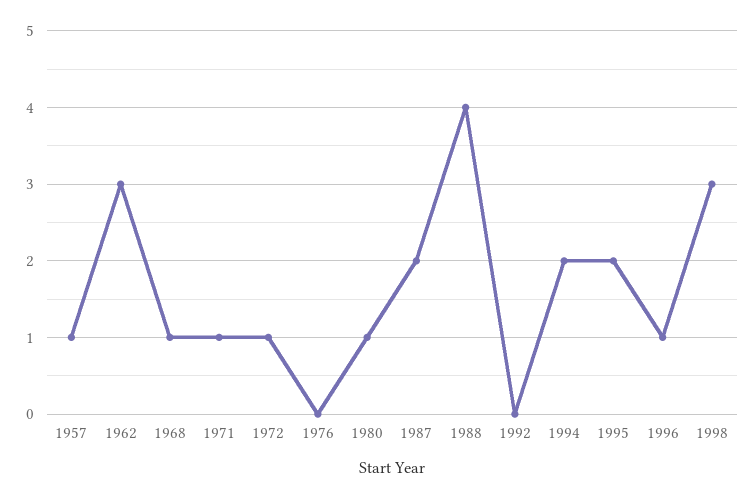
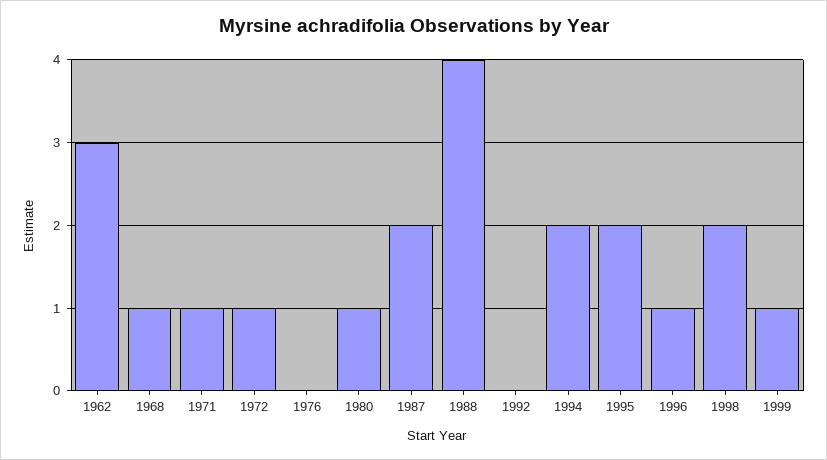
1957: 1 -> none
1998: 3 -> 2
1999: none -> 1

